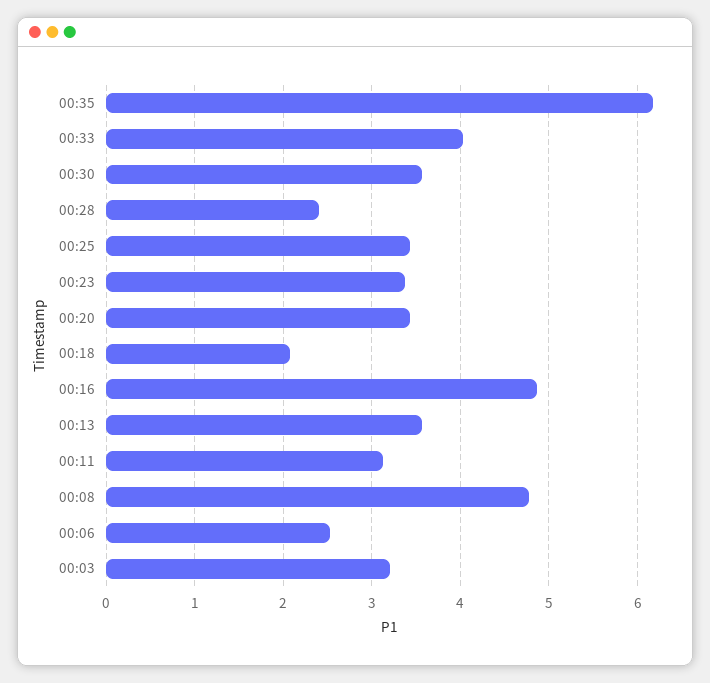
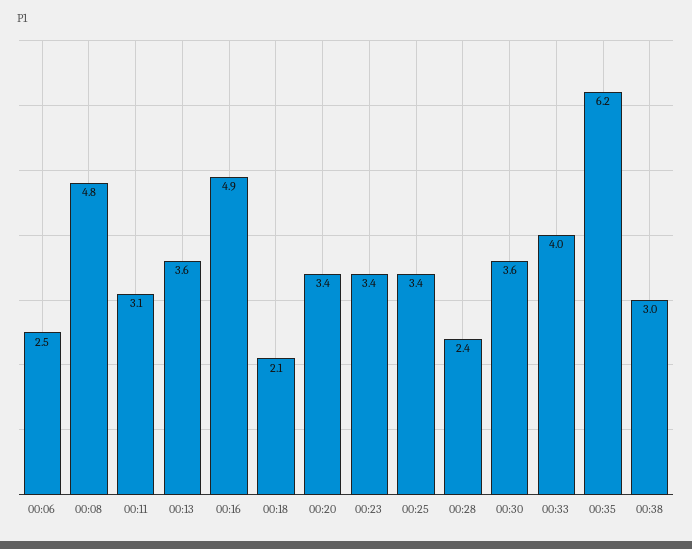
00:03: 3.2 -> none
00:38: none -> 3

